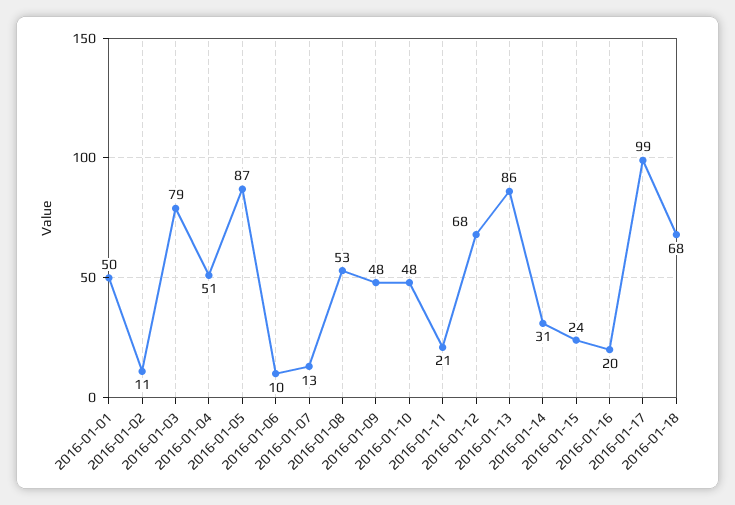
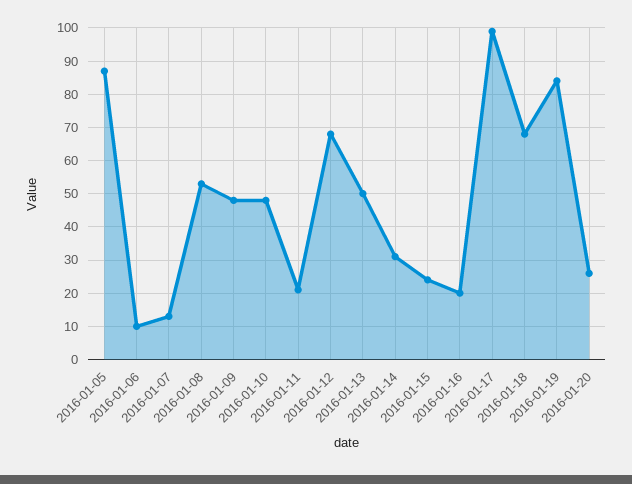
2016-01-01: 50 -> none
2016-01-02: 11 -> none
2016-01-03: 79 -> none
2016-01-04: 51 -> none
2016-01-13: 86 -> 50
2016-01-19: none -> 85
2016-01-20: none -> 25

